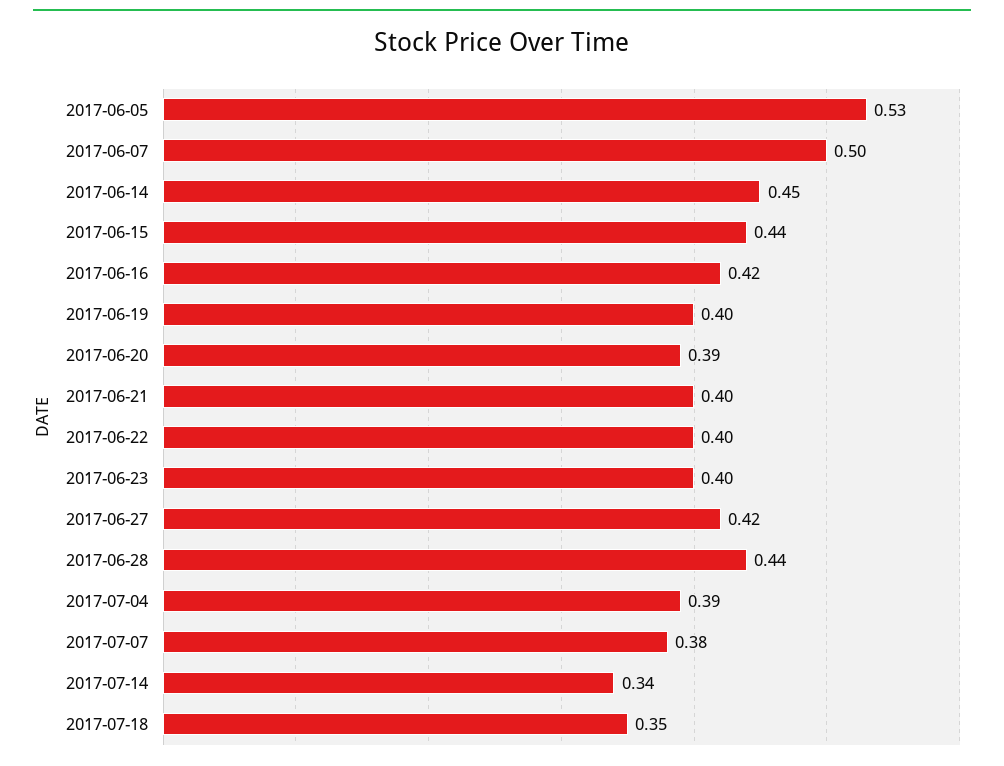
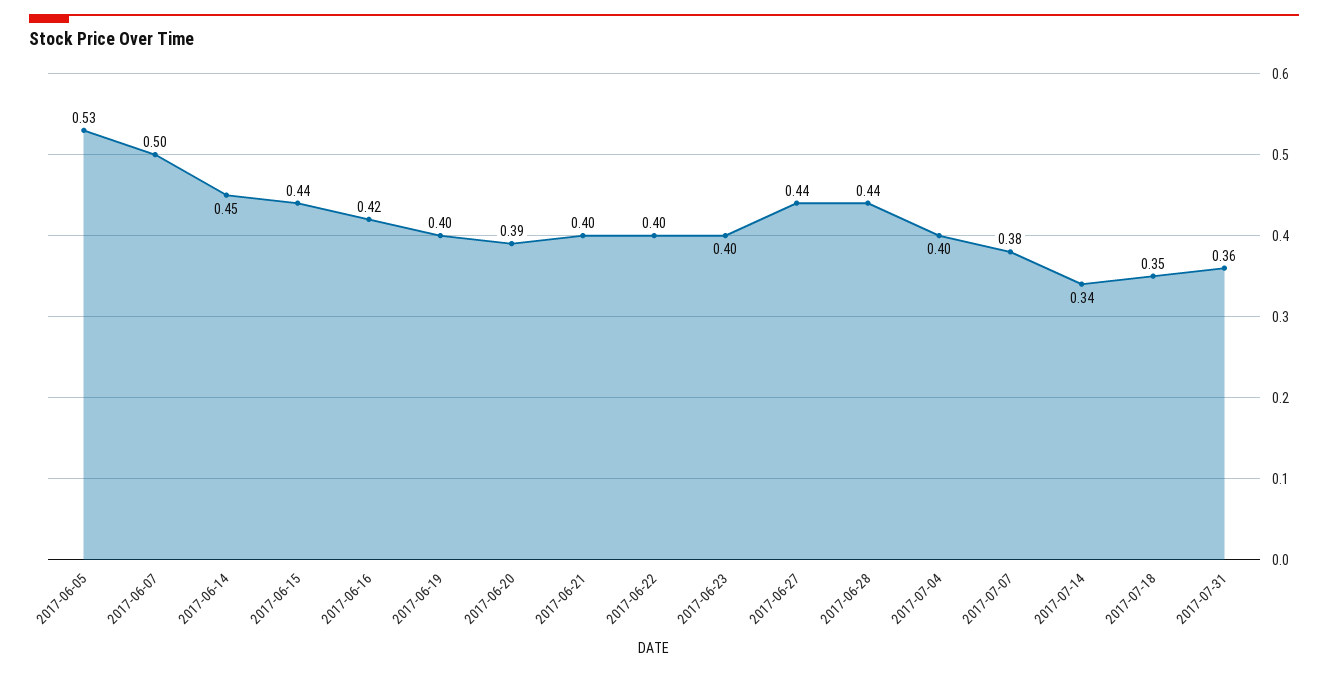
2017-06-27: 0.42 -> 0.44
2017-07-04: 0.39 -> 0.4
2017-07-31: none -> 0.36

